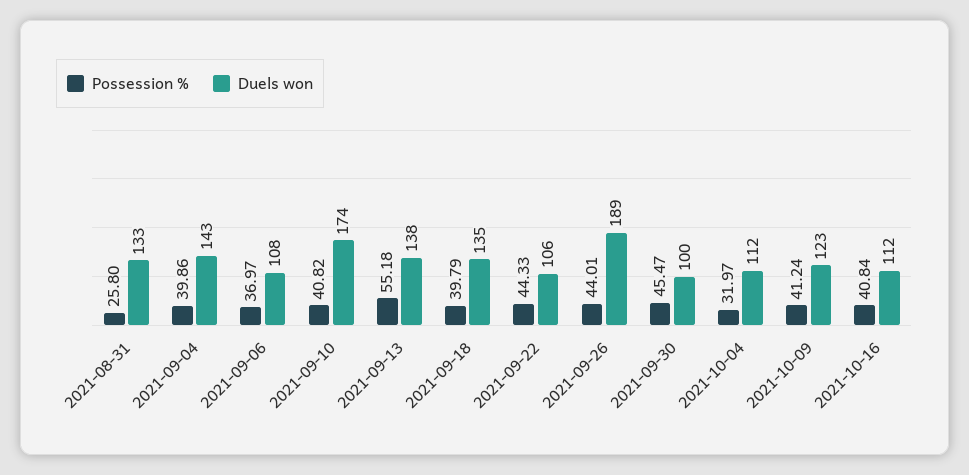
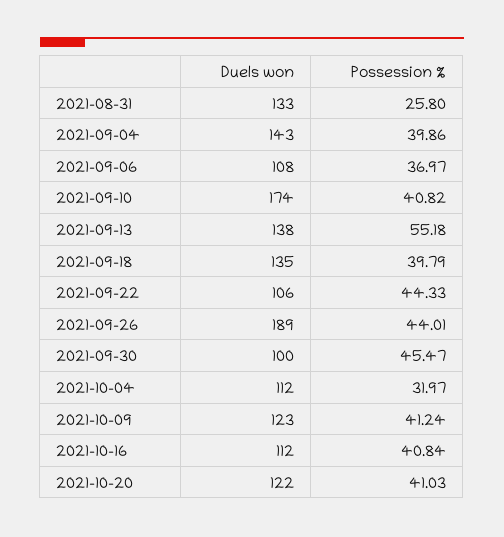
Duels won, 2021-10-20: none -> 122
Possession %, 2021-10-20: none -> 41.03

